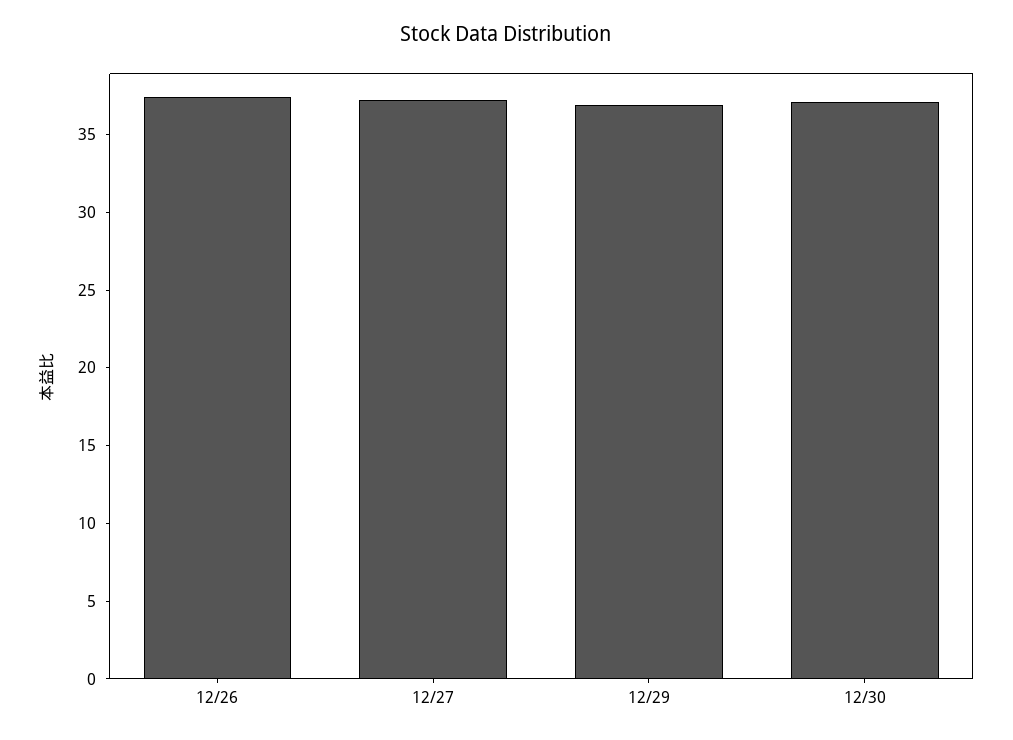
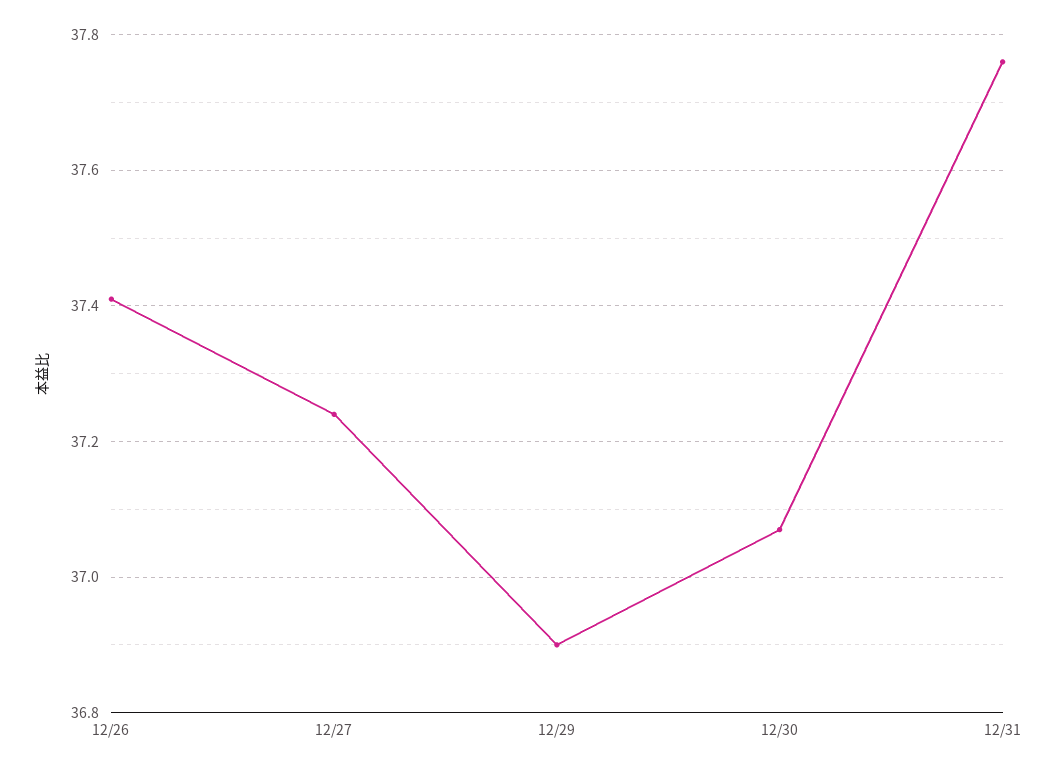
12/31: none -> 37.75

